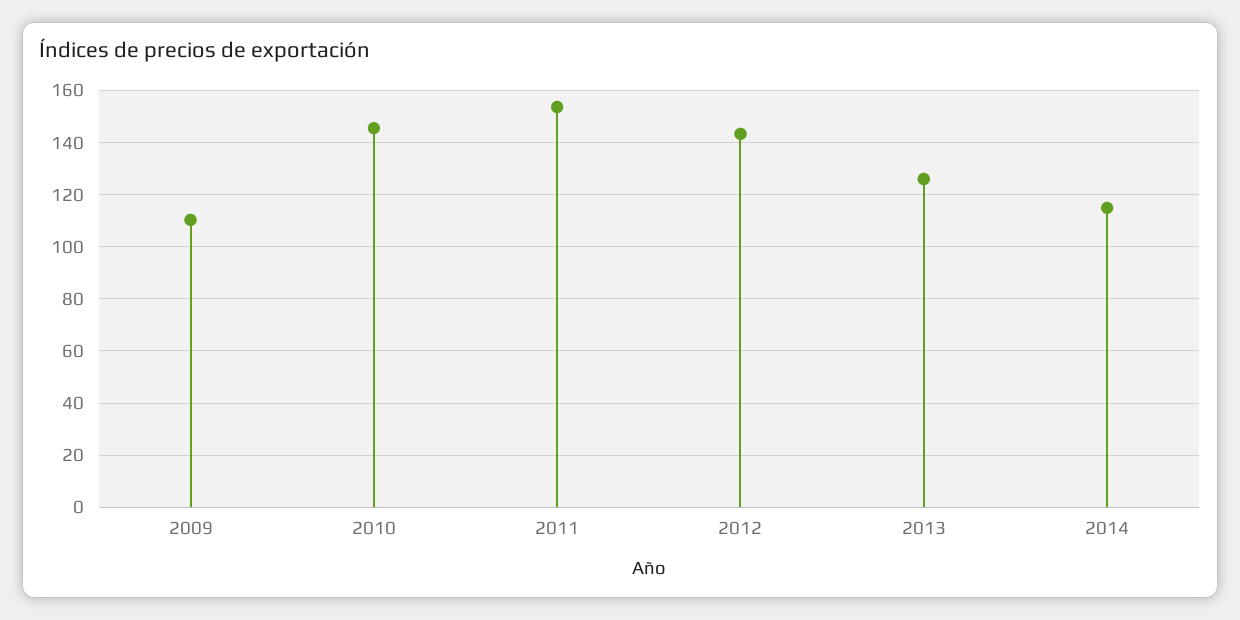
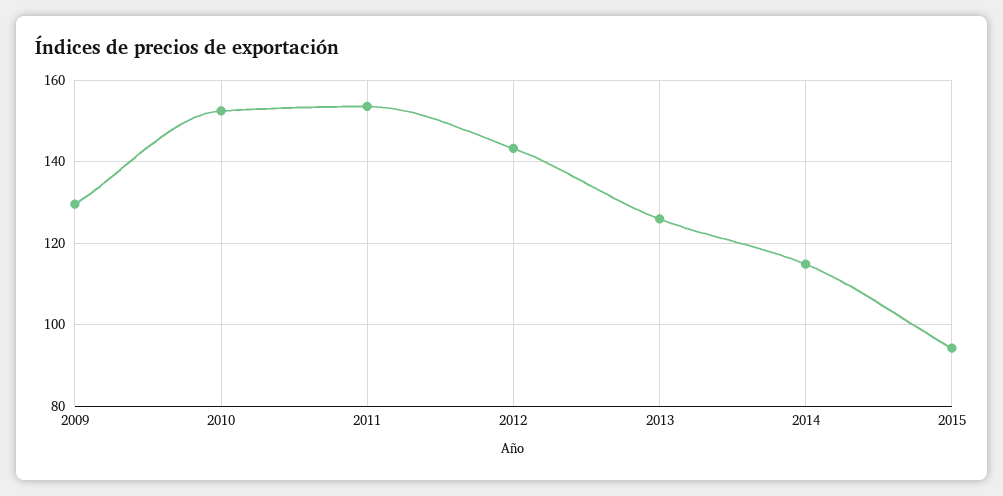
2009: 110 -> 130
2010: 145 -> 152
2015: none -> 94

